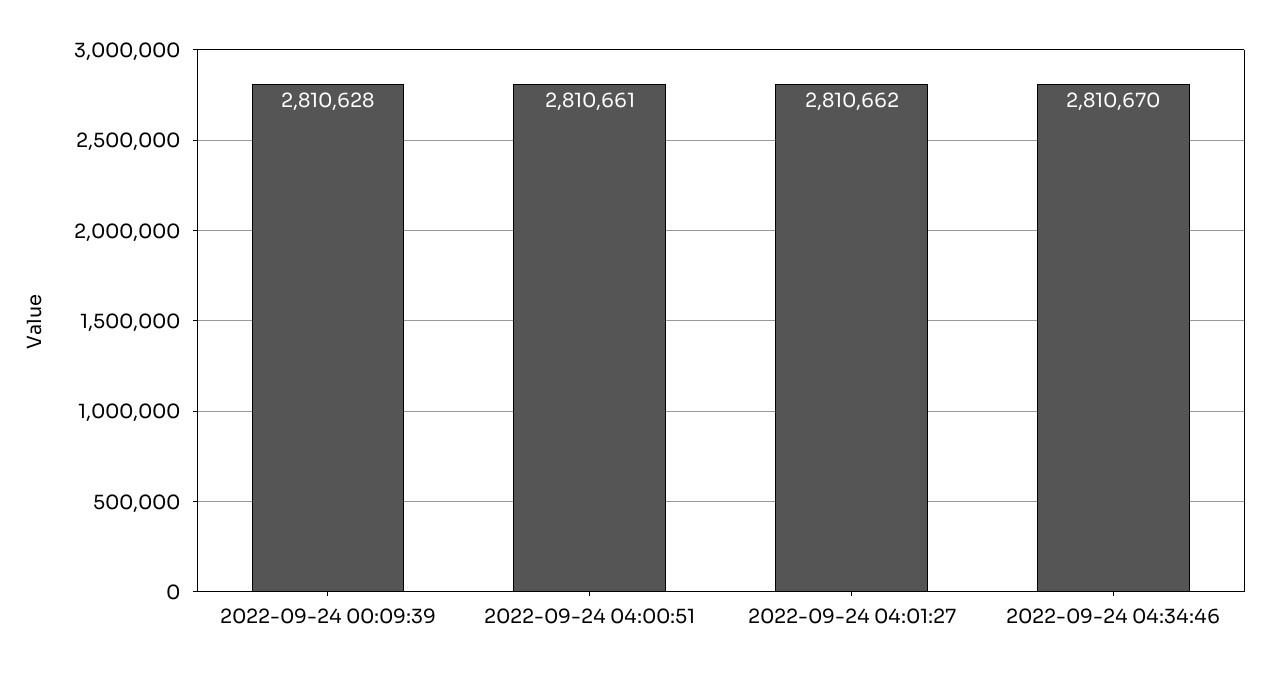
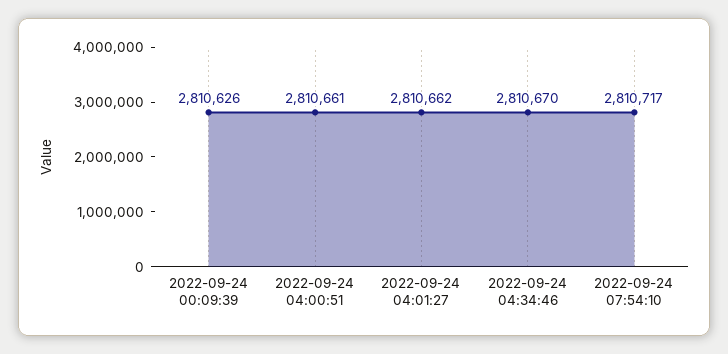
2022-09-24 00:09:39: 2810628 -> 2810626
2022-09-24 07:54:10: none -> 2810717

